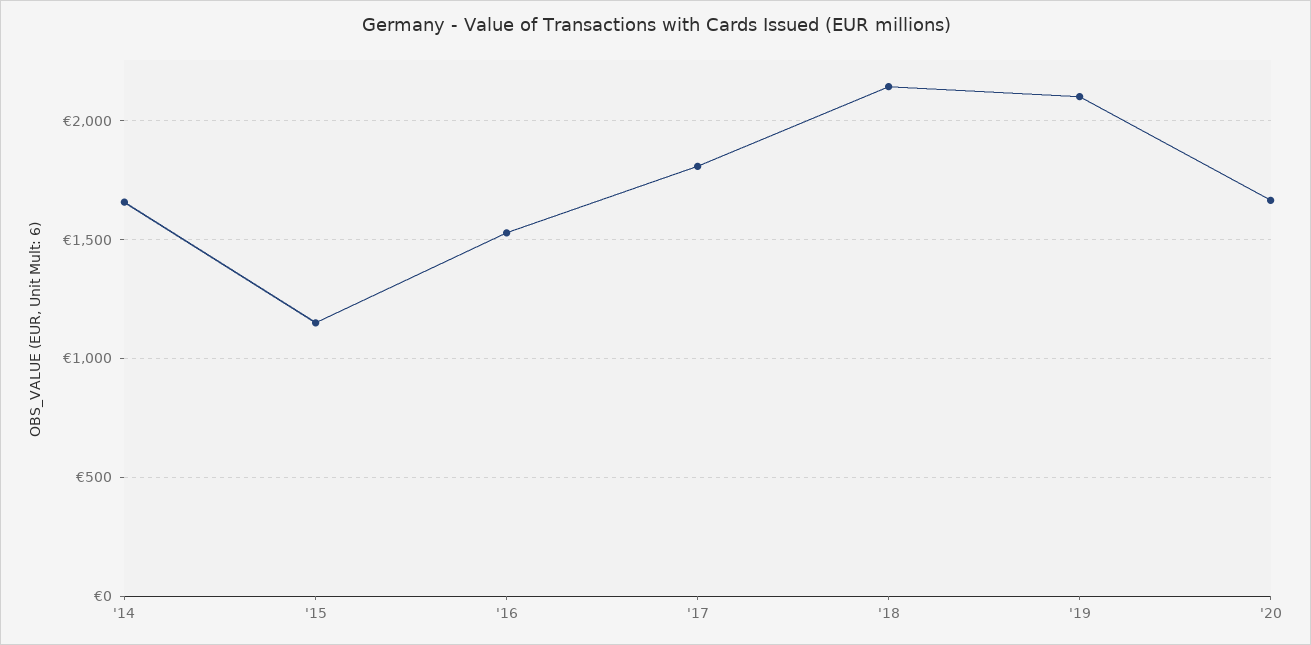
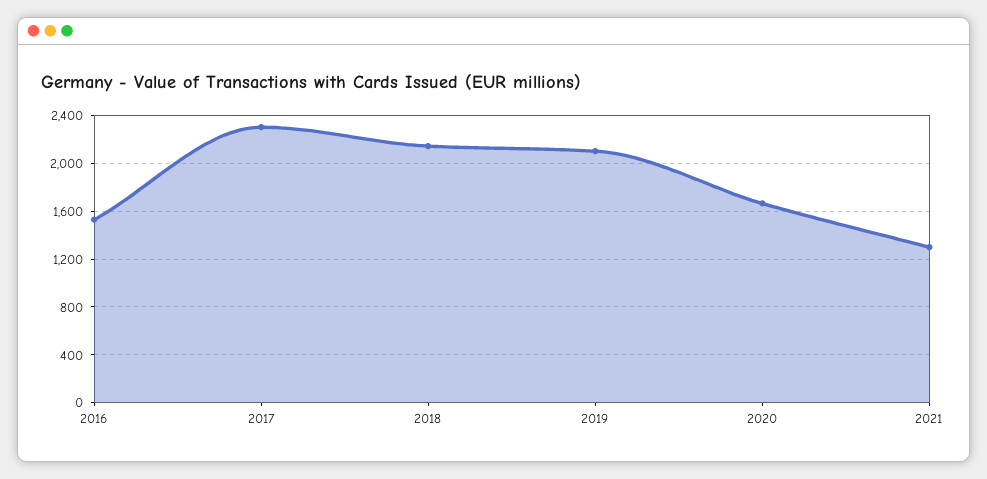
'14: 1650 -> none
'15: 1150 -> none
'17: 1800 -> 2300
2021: none -> 1300

